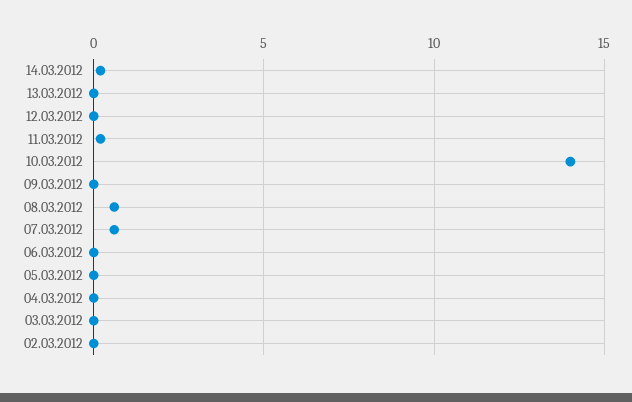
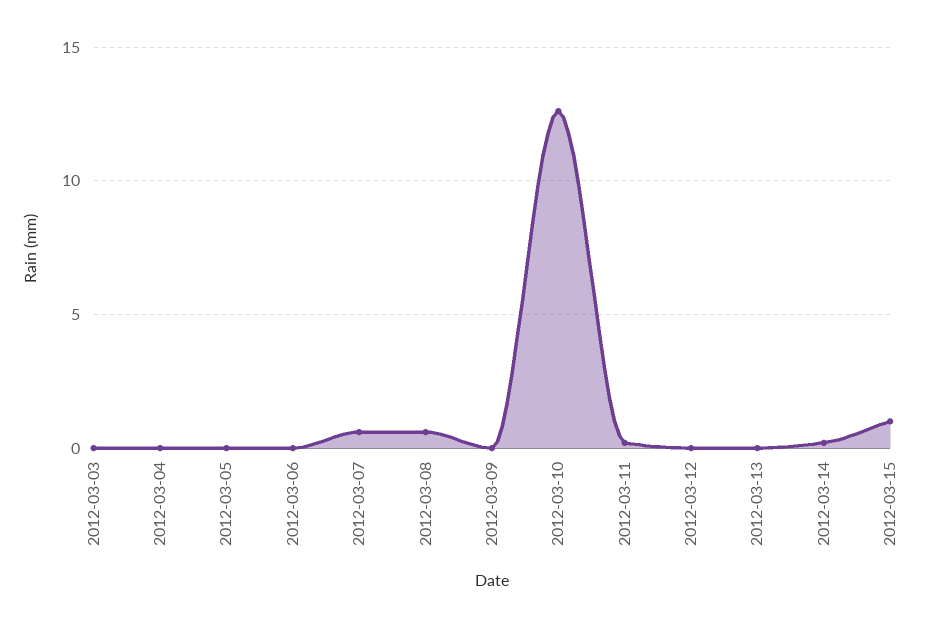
10.03.2012: 14 -> 12.5
02.03.2012: 0 -> none
2012-03-15: none -> 1

